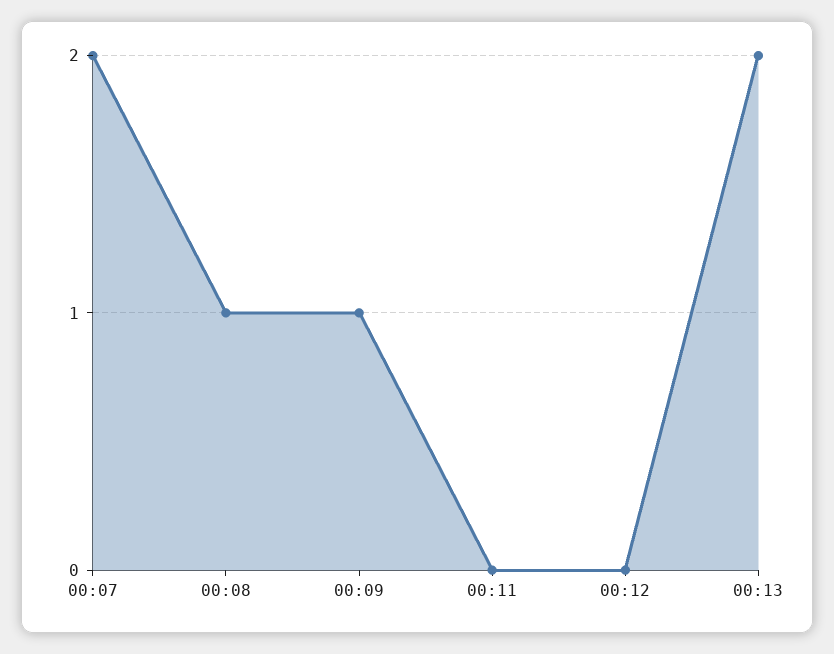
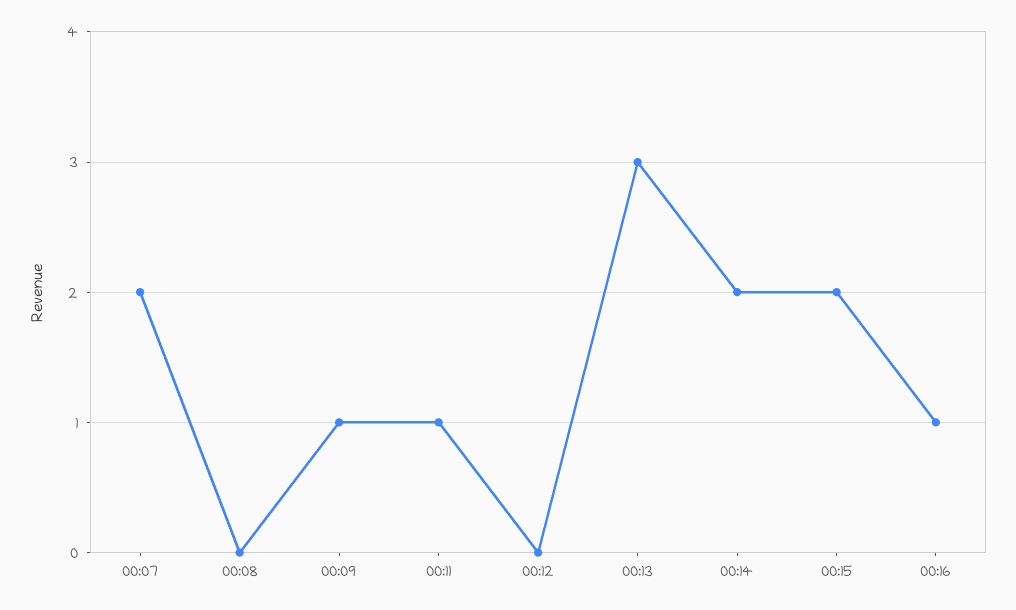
00:08: 1 -> 0
00:11: 0 -> 1
00:13: 2 -> 3
00:14: none -> 2
00:15: none -> 2
00:16: none -> 1

